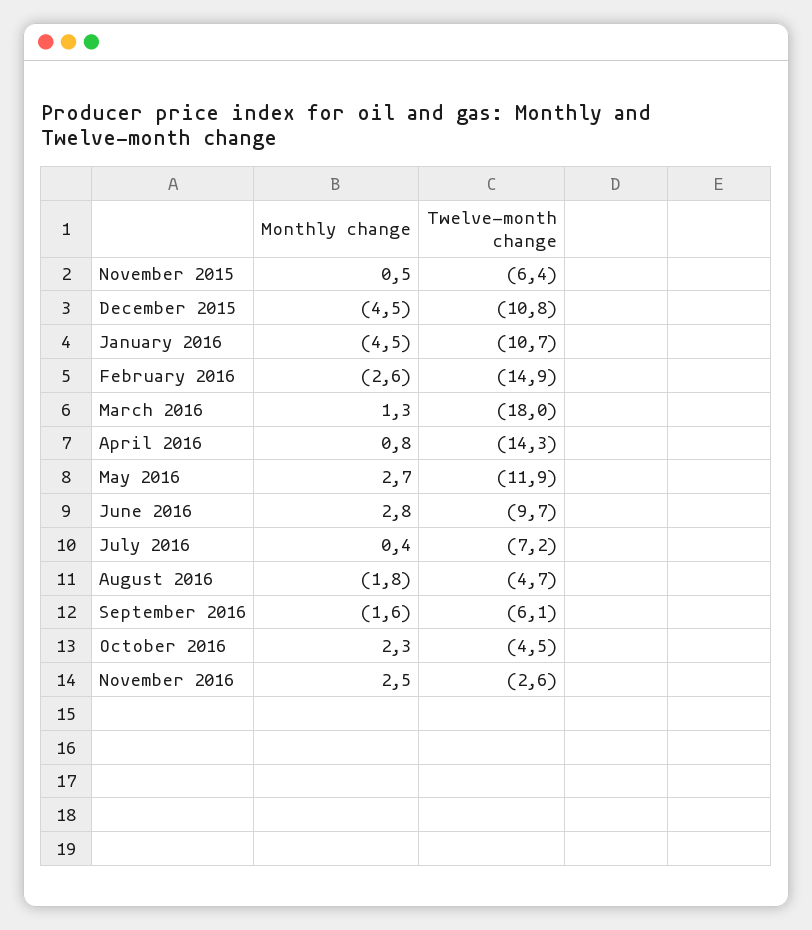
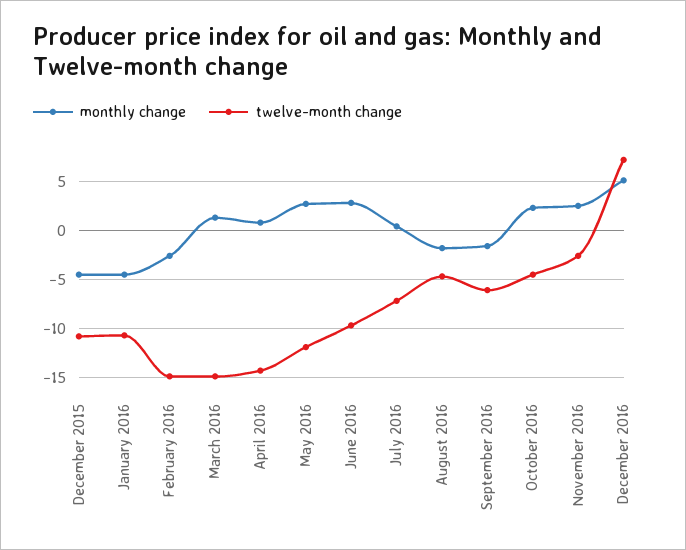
Monthly change, November 2015: 0.5 -> none
Twelve-month change, November 2015: -6.4 -> none
Twelve-month change, March 2016: -18 -> -15
Monthly change, December 2016: none -> 5
Twelve-month change, December 2016: none -> 7

